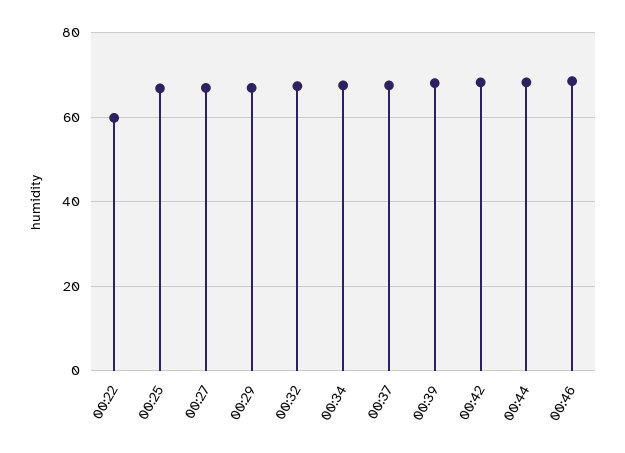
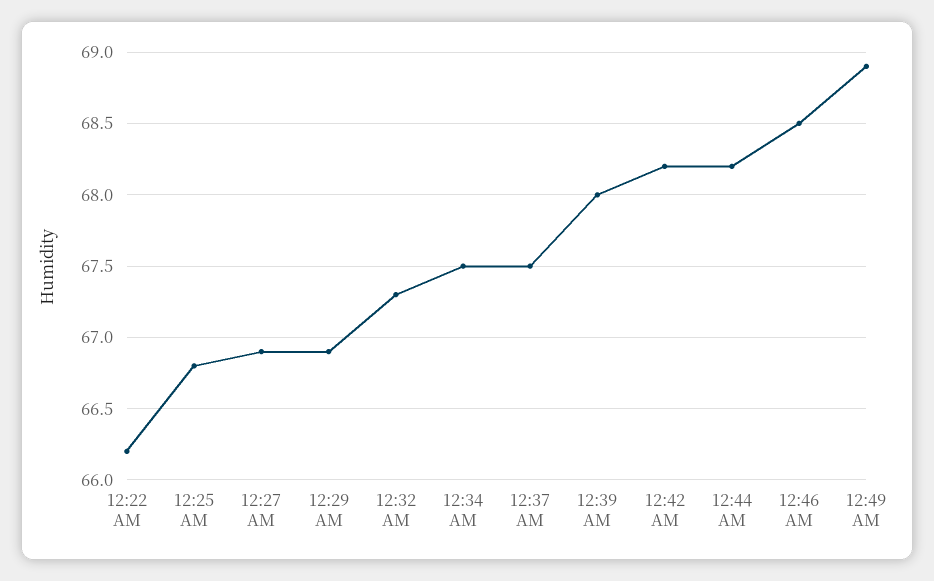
00:22: 60 -> 66.2
12:49 AM: none -> 68.9

